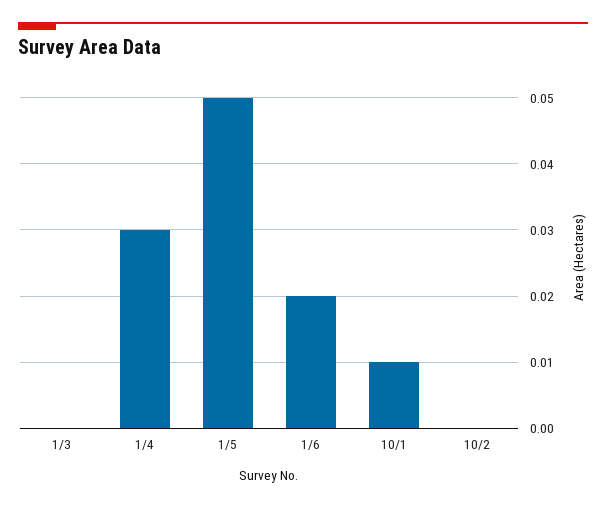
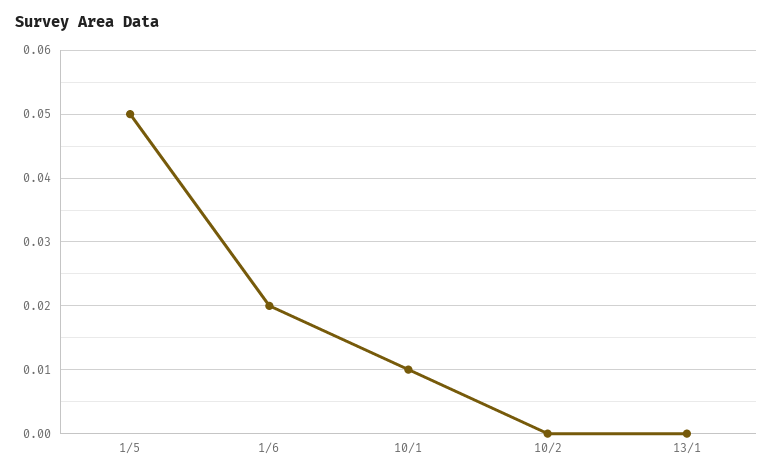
1/3: 0 -> none
1/4: 0.03 -> none
13/1: none -> 0

